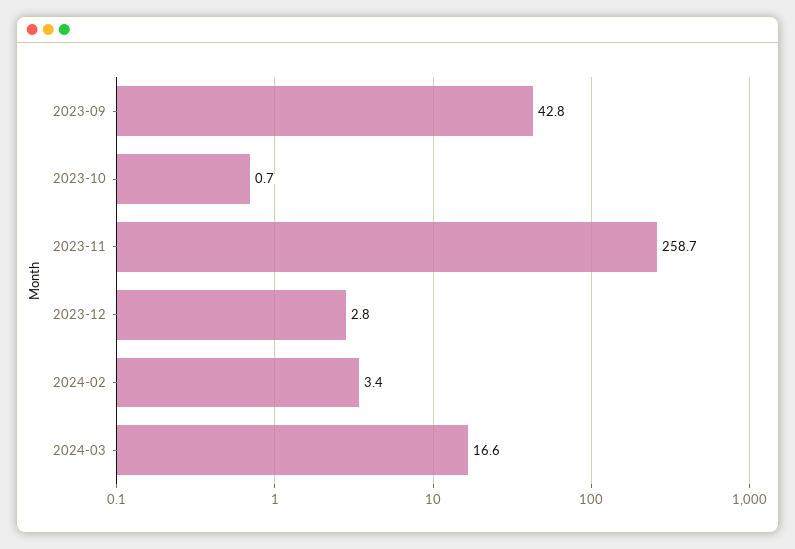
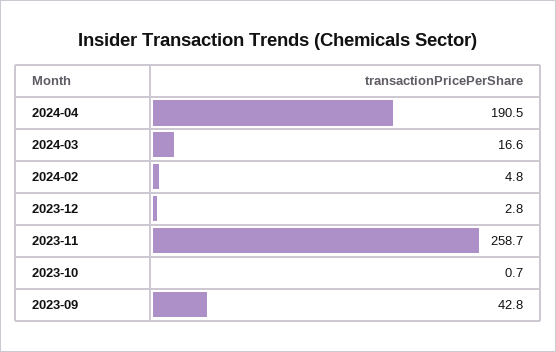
2024-02: 3.4 -> 4.8
2024-04: none -> 190.5

